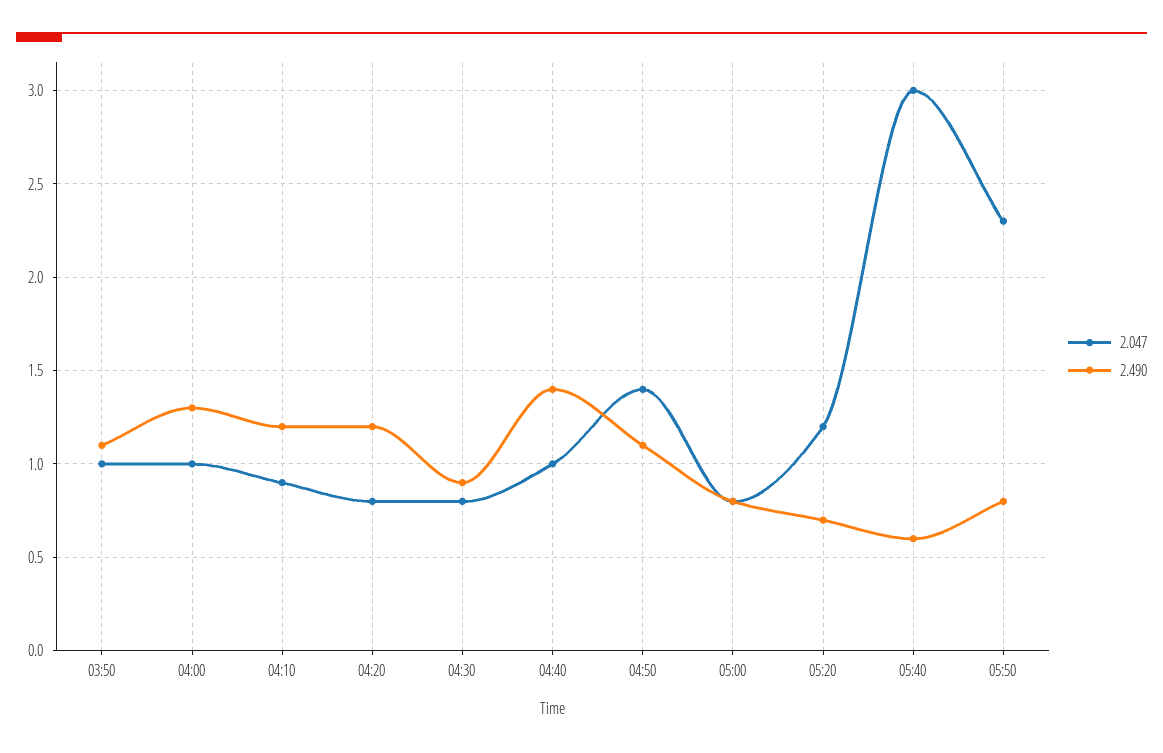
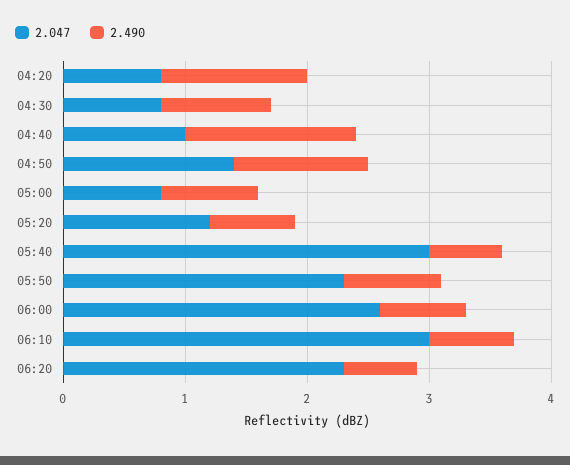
2.047, 03:50: 1 -> none
2.490, 03:50: 1.1 -> none
2.047, 04:00: 1 -> none
2.490, 04:00: 1.3 -> none
2.047, 04:10: 0.9 -> none
2.490, 04:10: 1.2 -> none
2.047, 06:00: none -> 2.6
2.490, 06:00: none -> 0.7
2.047, 06:10: none -> 3
2.490, 06:10: none -> 0.7
2.047, 06:20: none -> 2.3
2.490, 06:20: none -> 0.6

